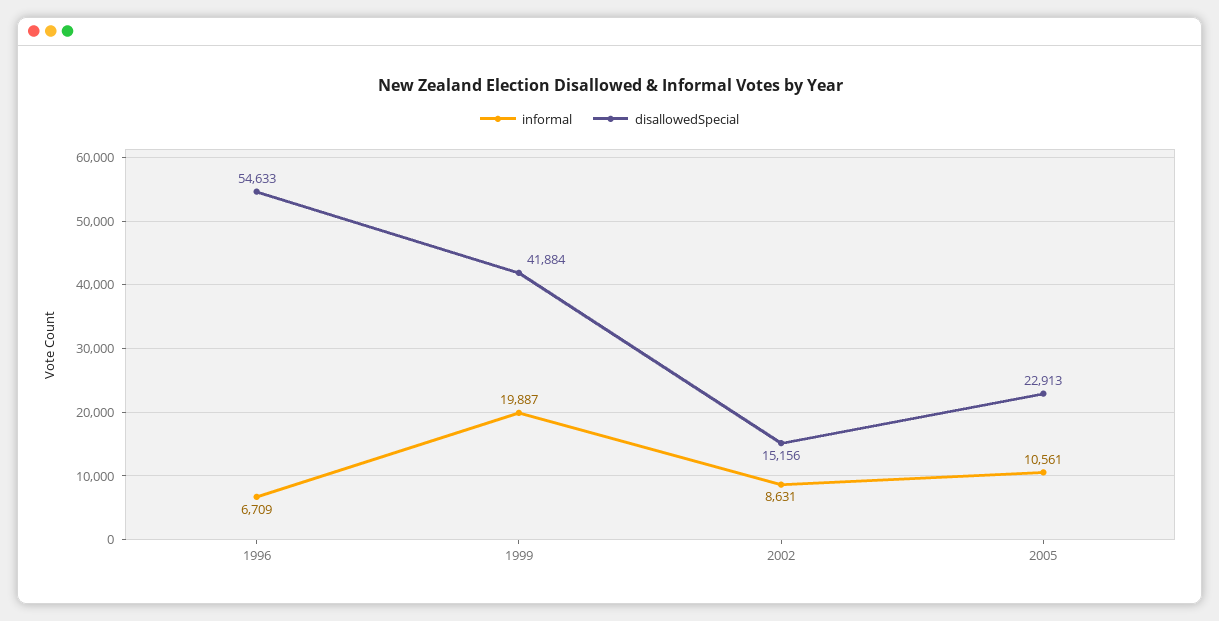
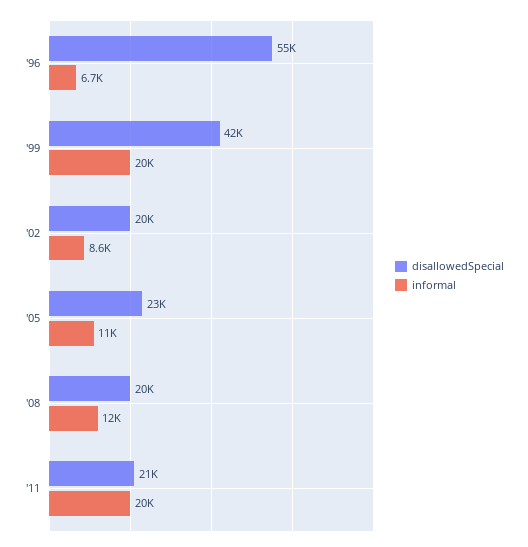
disallowedSpecial, 2002: 15156 -> 20000
disallowedSpecial, '08: none -> 20000
informal, '08: none -> 12000
disallowedSpecial, '11: none -> 21000
informal, '11: none -> 20000

